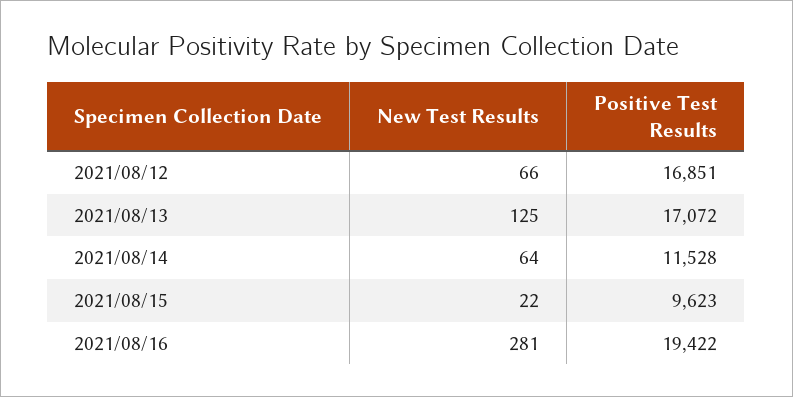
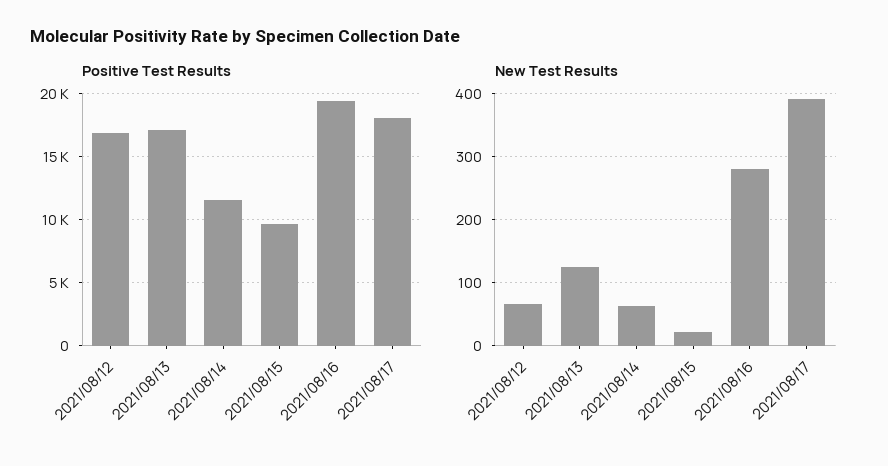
Positive Test Results, 2021/08/17: none -> 18000
New Test Results, 2021/08/17: none -> 390

